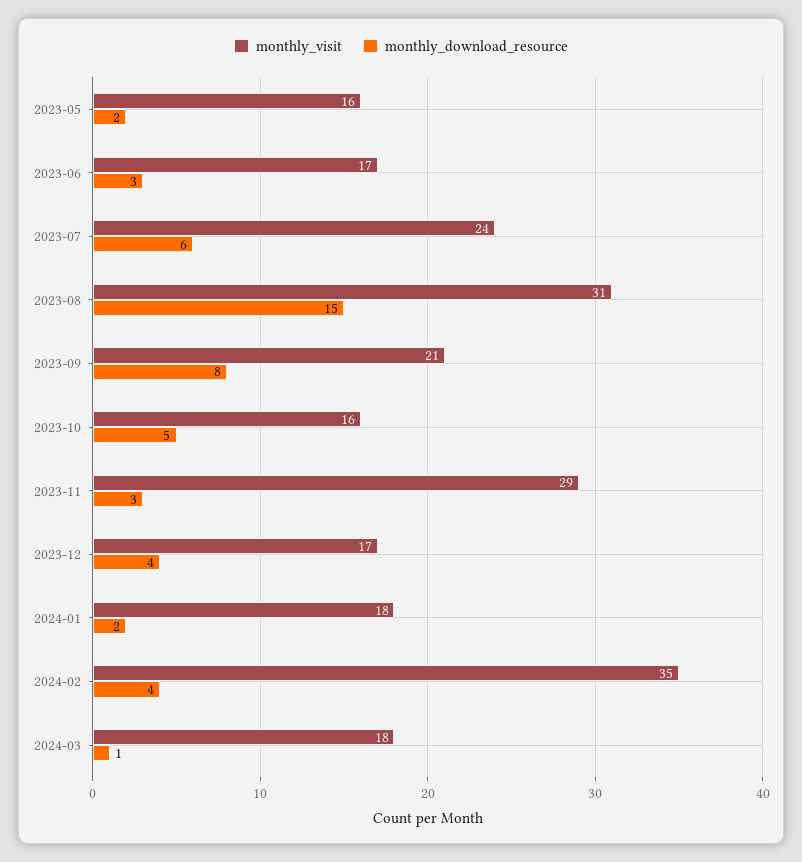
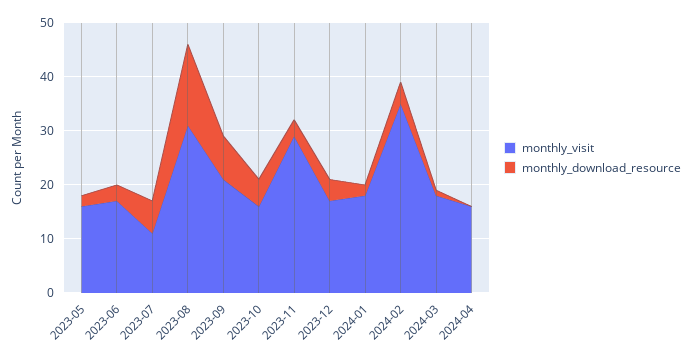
monthly_visit, 2023-07: 24 -> 10
monthly_visit, 2024-04: none -> 15
monthly_download_resource, 2024-04: none -> 0

